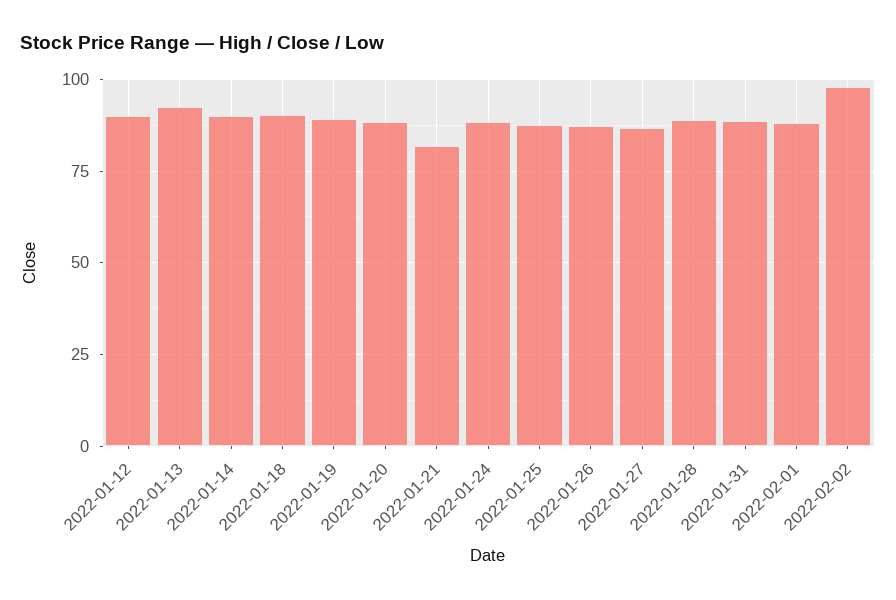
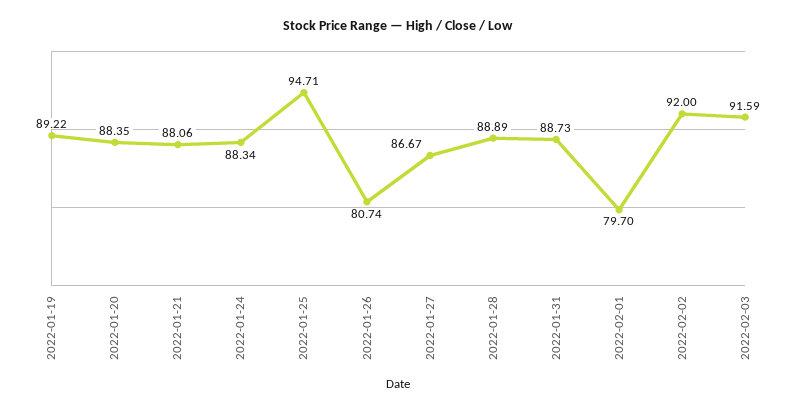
2022-01-12: 90 -> none
2022-01-13: 92.5 -> none
2022-01-14: 90 -> none
2022-01-18: 90 -> none
2022-01-21: 82.5 -> 88.06
2022-01-25: 87.5 -> 94.71
2022-01-26: 87.5 -> 80.74
2022-02-01: 87.5 -> 79.7
2022-02-02: 97.5 -> 92
2022-02-03: none -> 91.59

